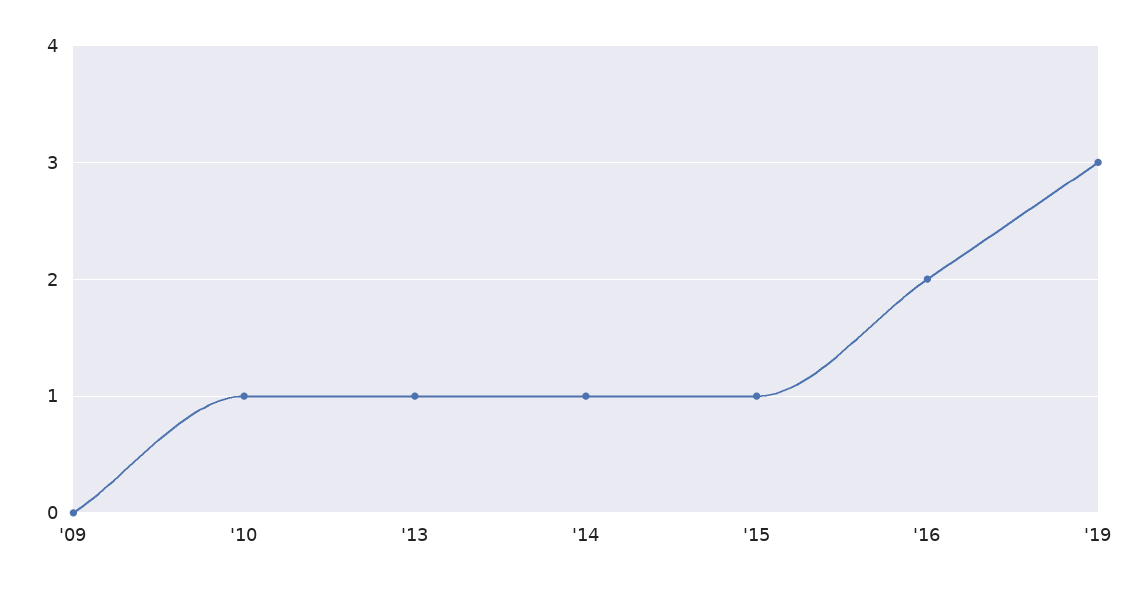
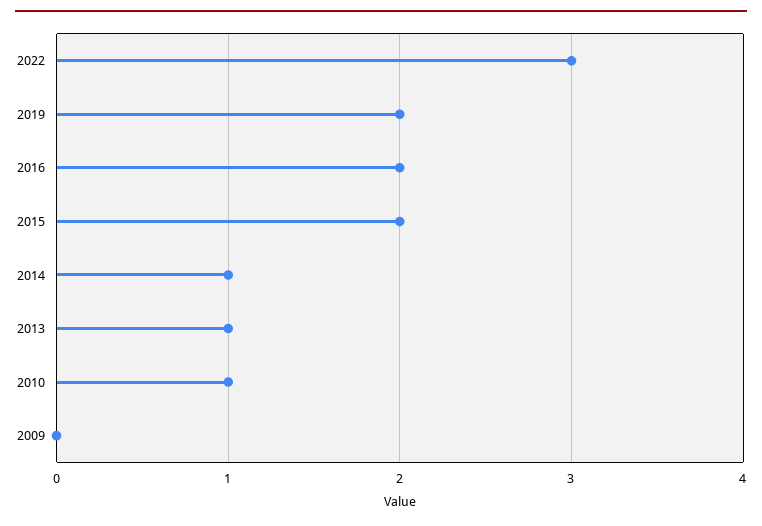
'15: 1 -> 2
'19: 3 -> 2
2022: none -> 3

